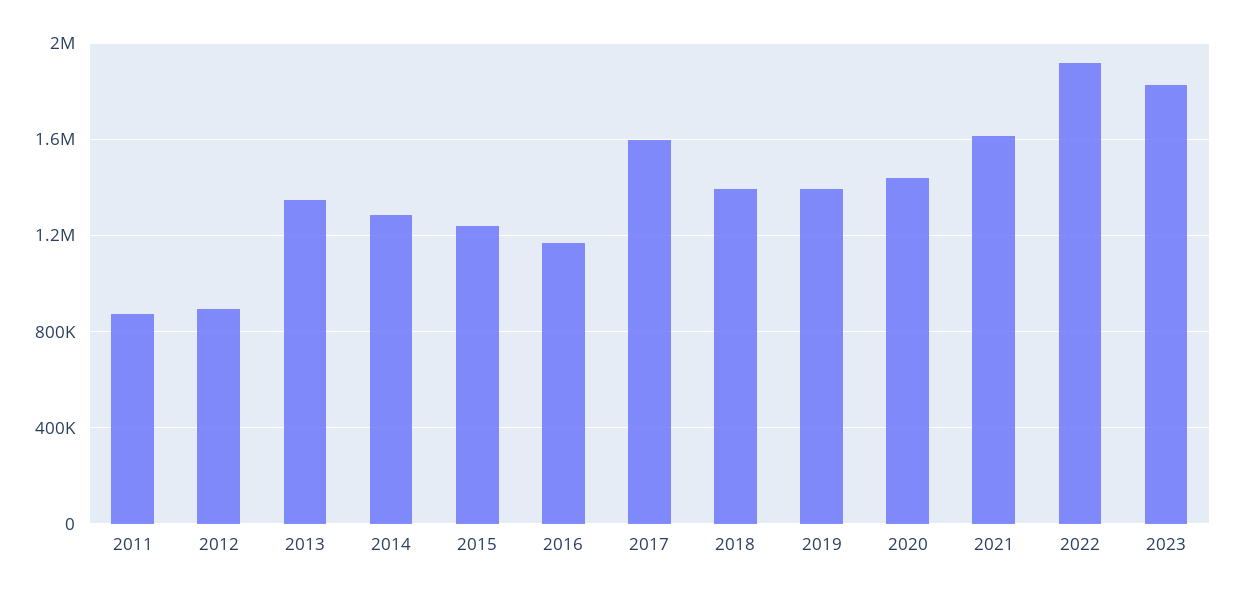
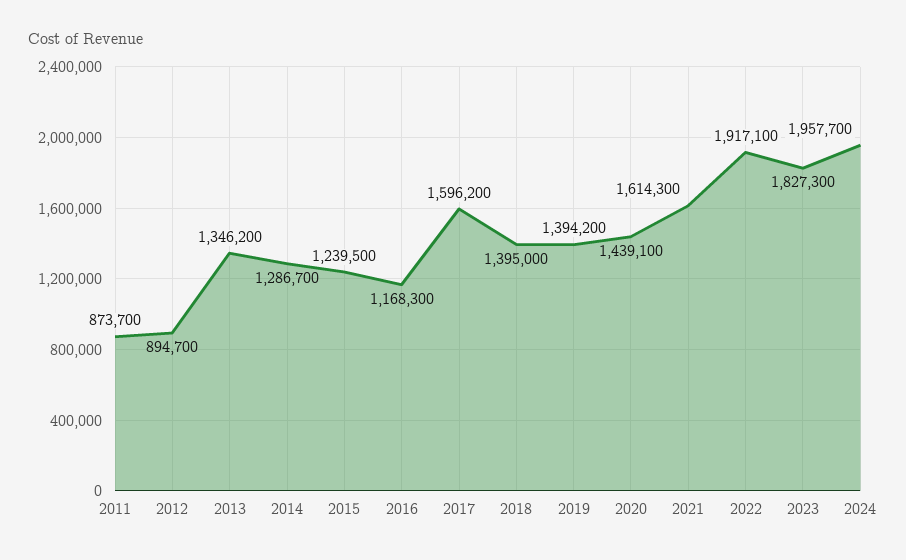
2024: none -> 1957700

